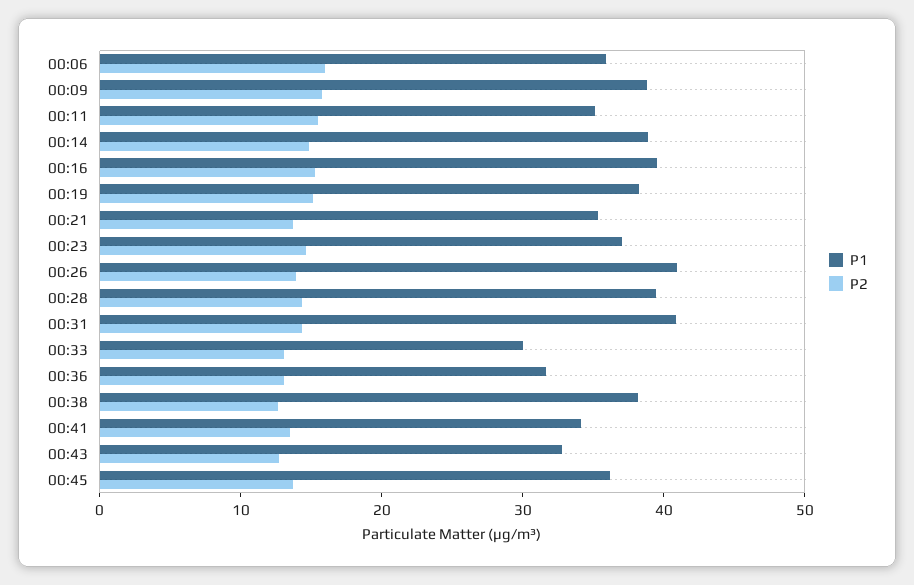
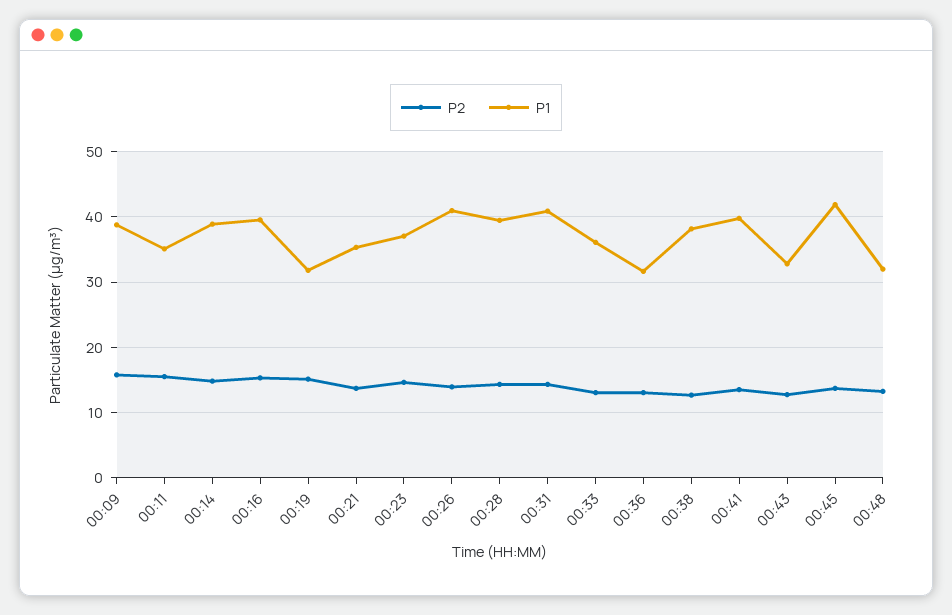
P1, 00:06: 36 -> none
P2, 00:06: 16 -> none
P1, 00:19: 38 -> 32
P1, 00:33: 30 -> 36
P1, 00:41: 34 -> 40
P1, 00:45: 36 -> 42
P2, 00:48: none -> 13
P1, 00:48: none -> 32

